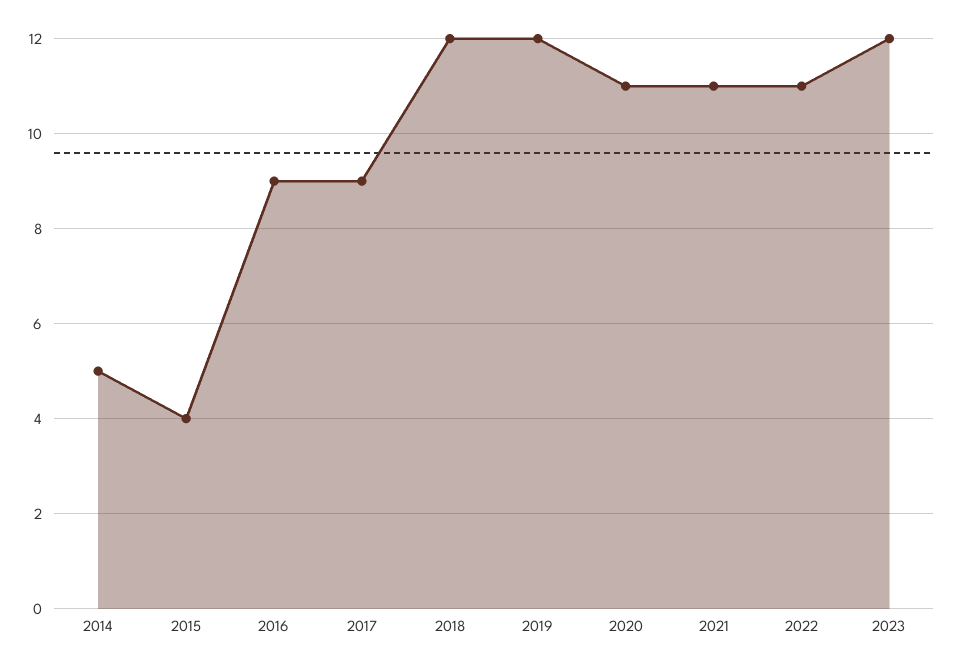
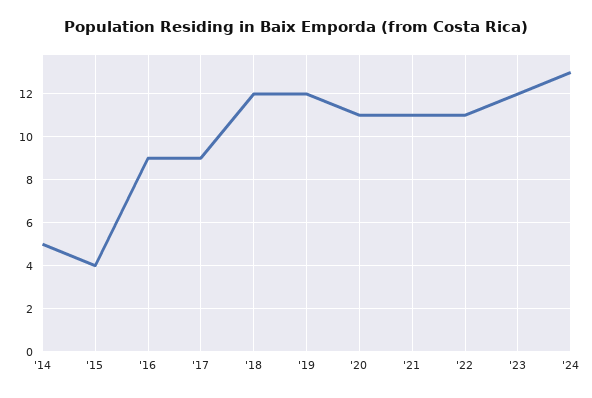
'24: none -> 13

